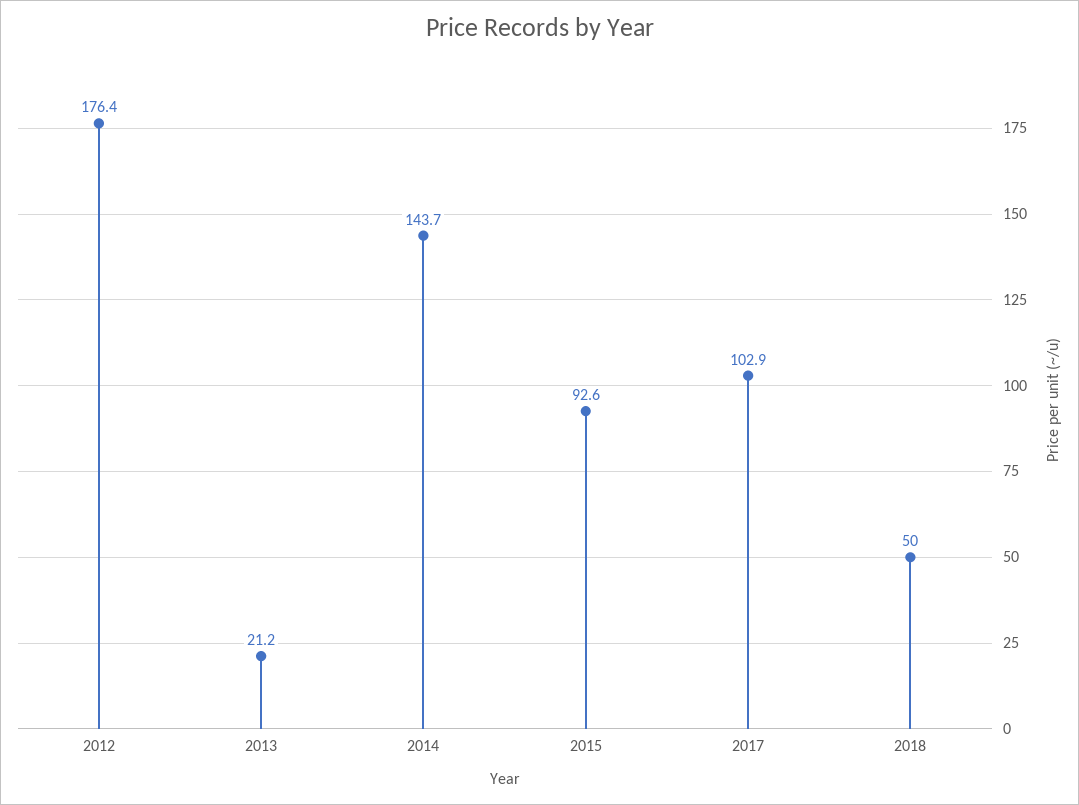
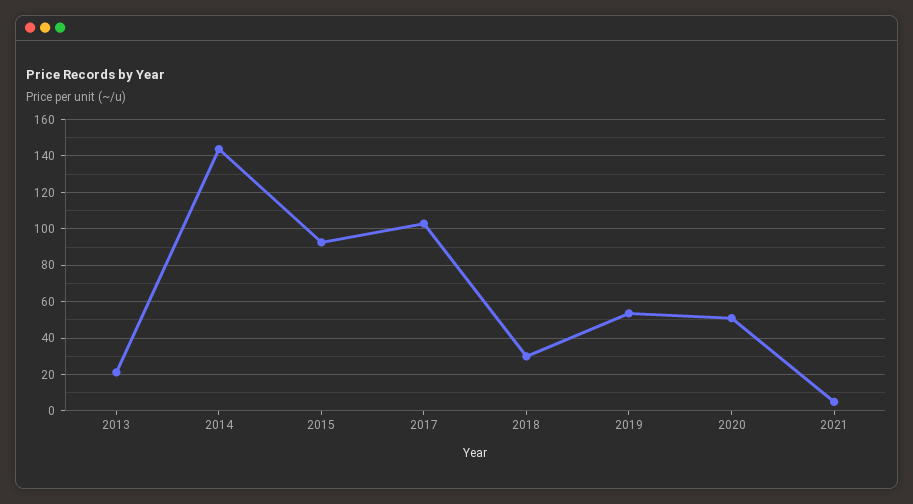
2012: 176.4 -> none
2018: 50 -> 30
2019: none -> 55
2020: none -> 50
2021: none -> 5

